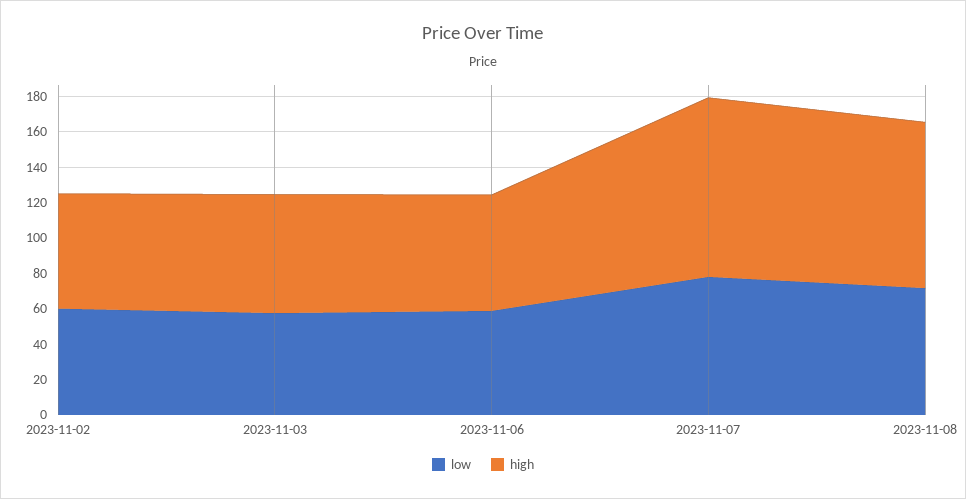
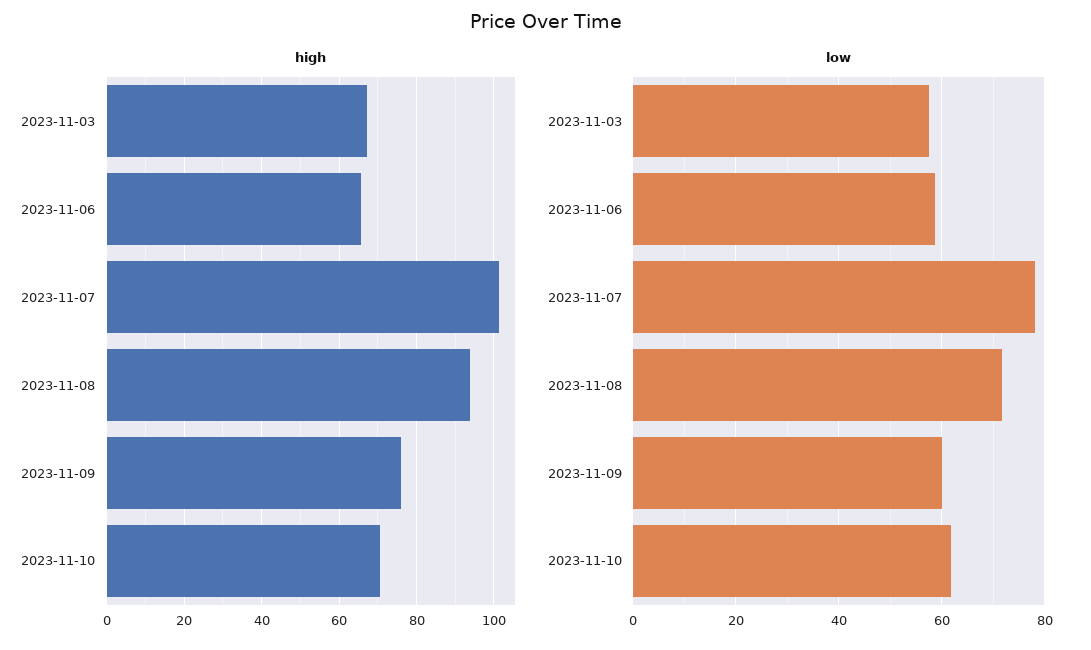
low, 2023-11-02: 60 -> none
high, 2023-11-02: 65 -> none
high, 2023-11-09: none -> 76
high, 2023-11-10: none -> 70
low, 2023-11-09: none -> 60
low, 2023-11-10: none -> 62

